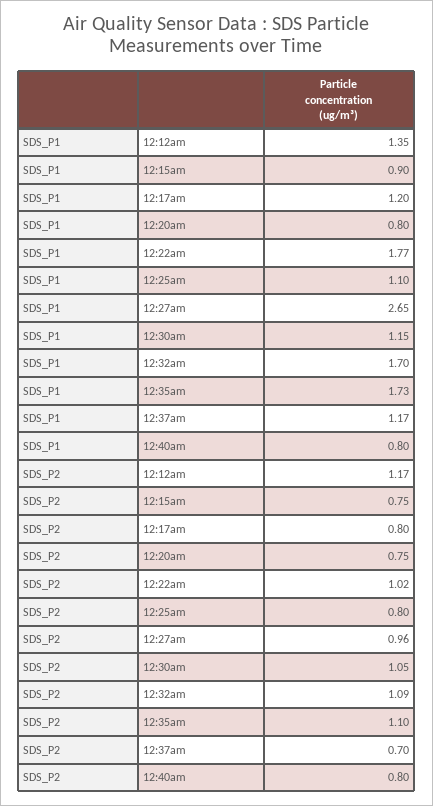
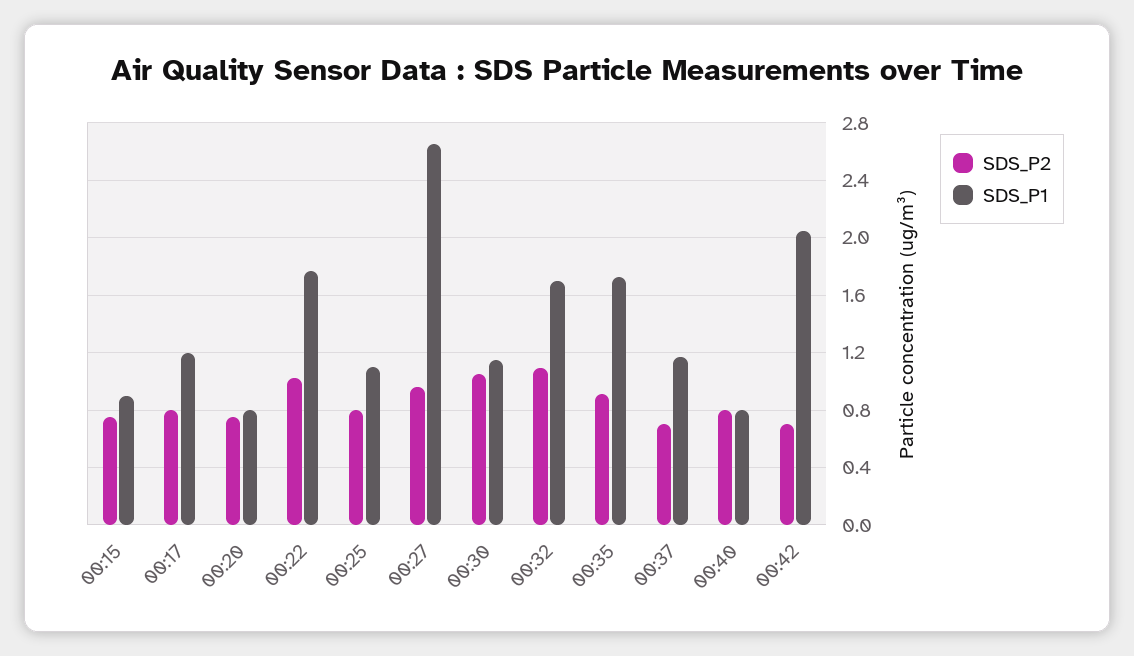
SDS_P1, 12:12am: 1.35 -> none
SDS_P2, 12:12am: 1.17 -> none
SDS_P2, 12:35am: 1.1 -> 0.9
SDS_P2, 00:42: none -> 0.7
SDS_P1, 00:42: none -> 2.05

